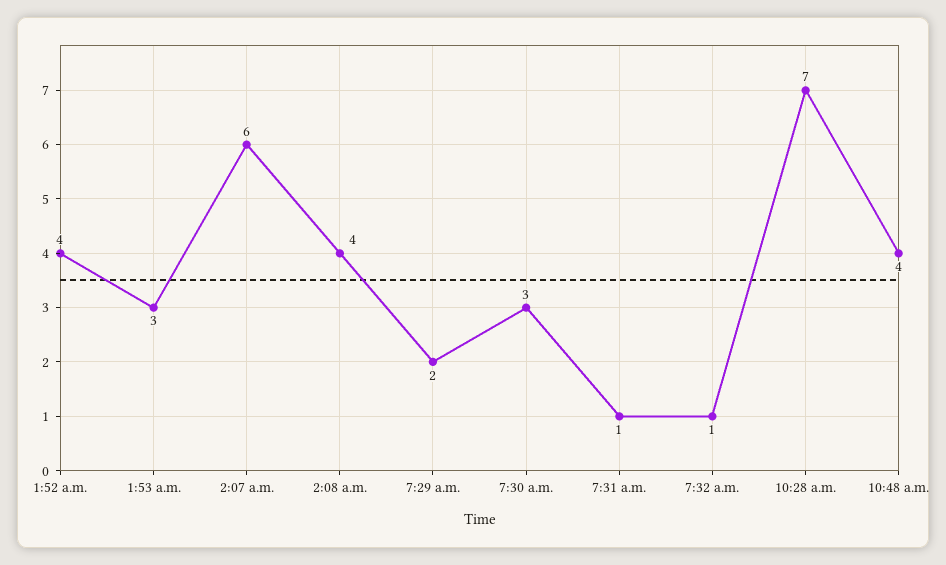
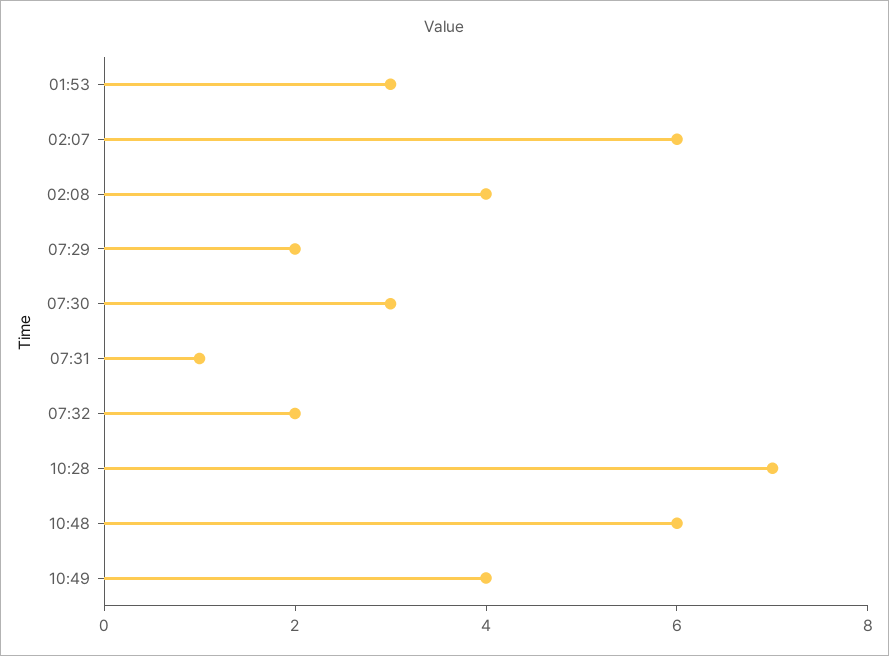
1:52 a.m.: 4 -> none
7:32 a.m.: 1 -> 2
10:48 a.m.: 4 -> 6
10:49: none -> 4

